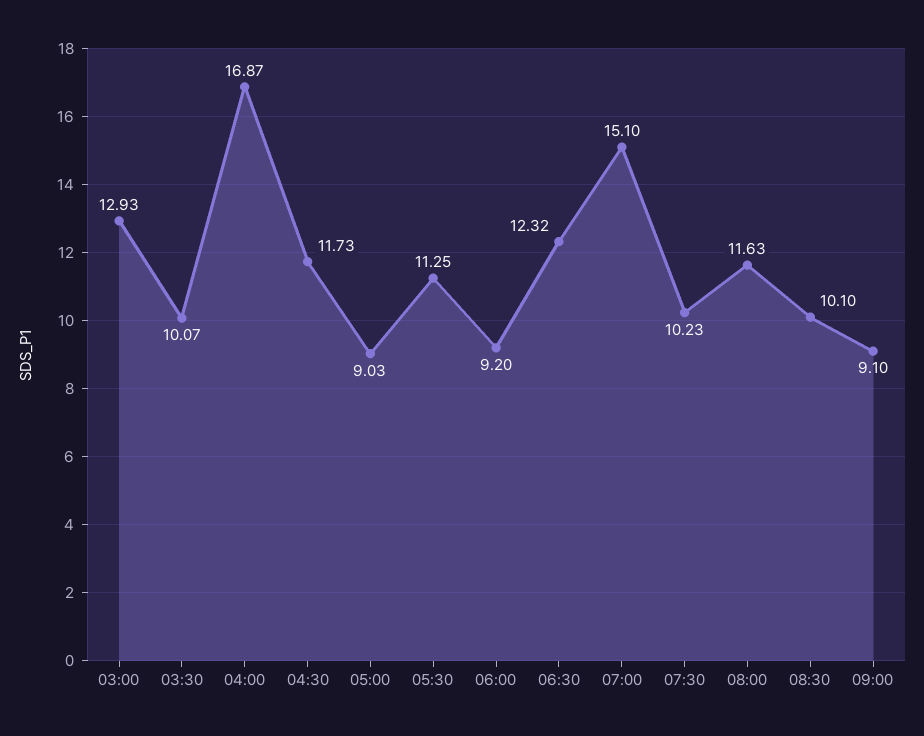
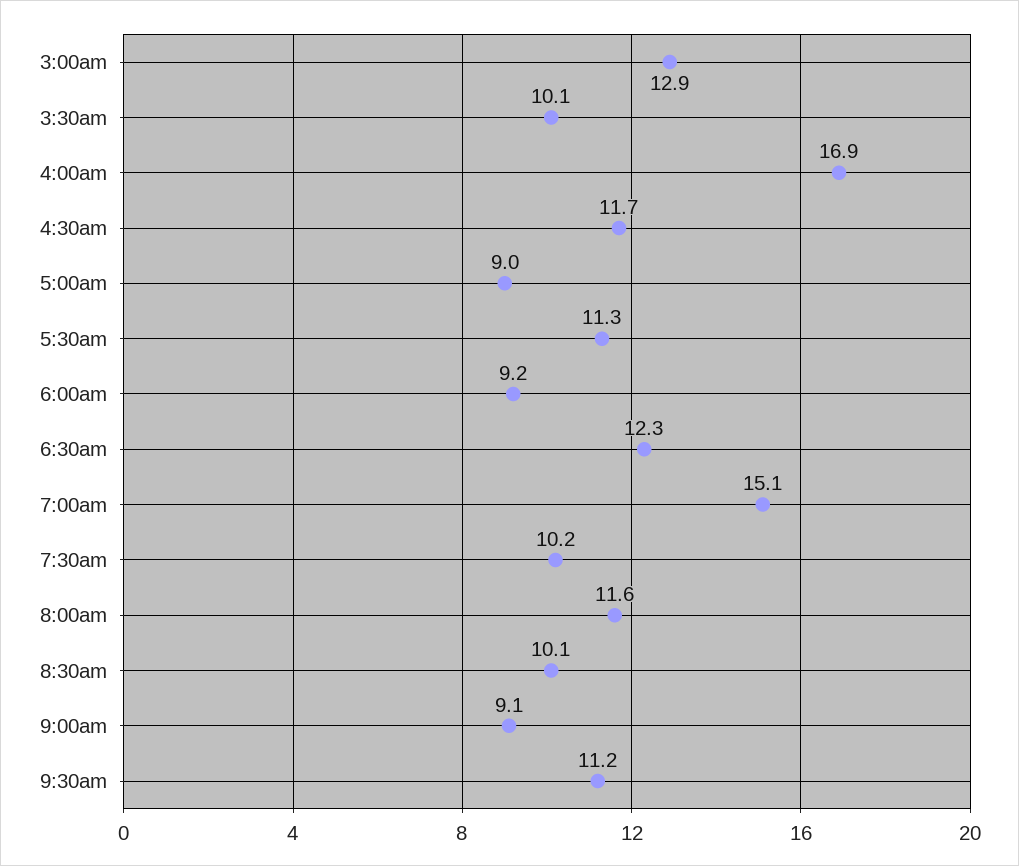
9:30am: none -> 11.2

